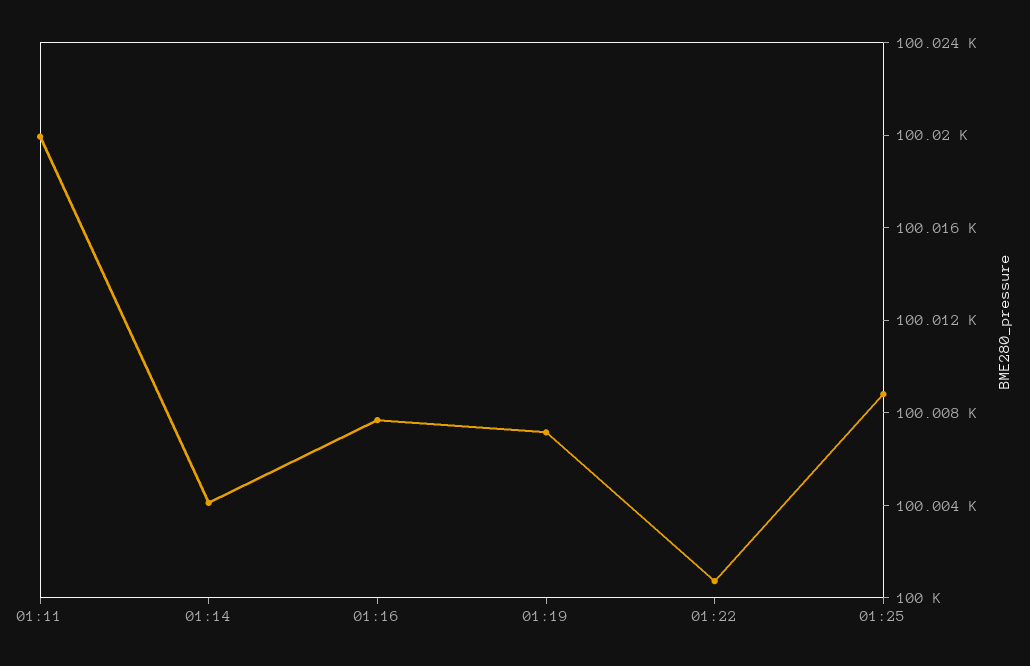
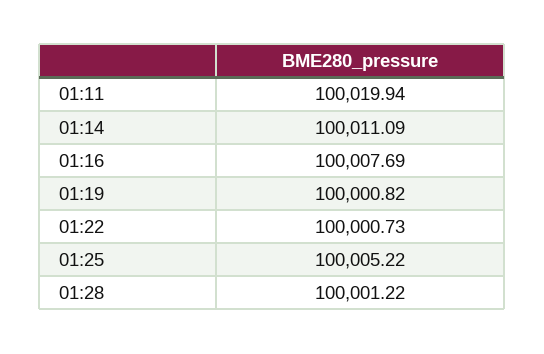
01:14: 100004 -> 100011.09
01:19: 100007 -> 100000.82
01:25: 100009 -> 100005.22
01:28: none -> 100001.22

